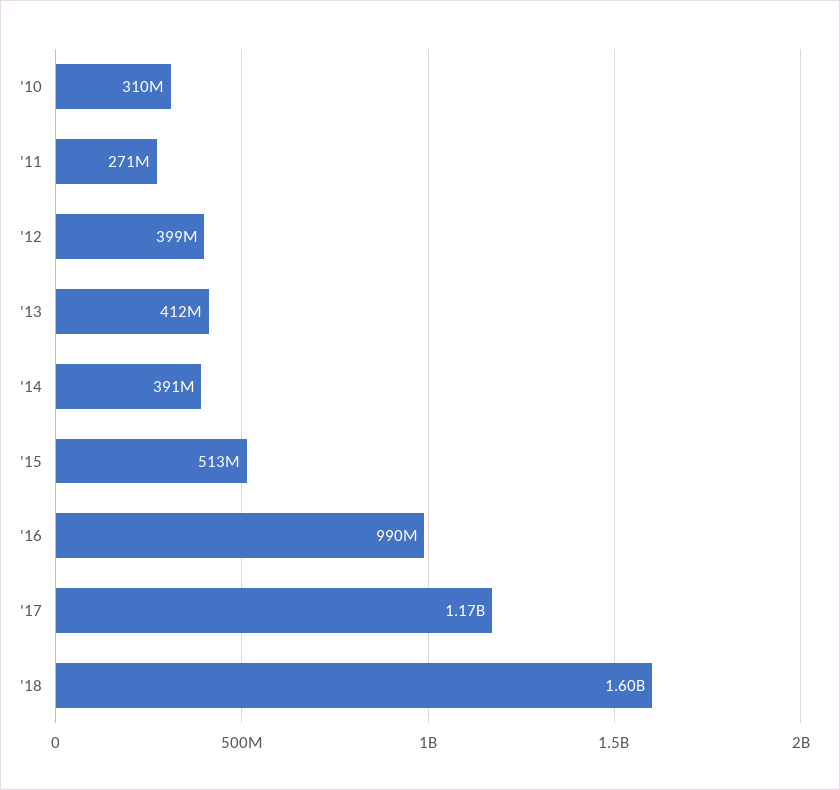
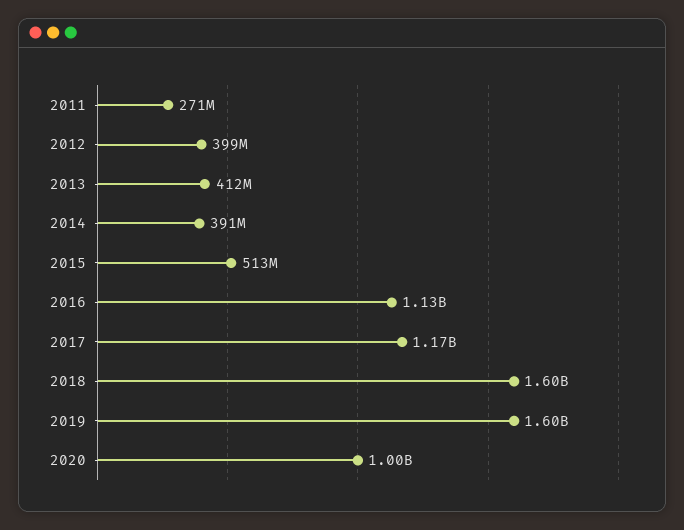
'10: 310000000 -> none
'16: 990000000 -> 1130000000
2019: none -> 1600000000
2020: none -> 1000000000

